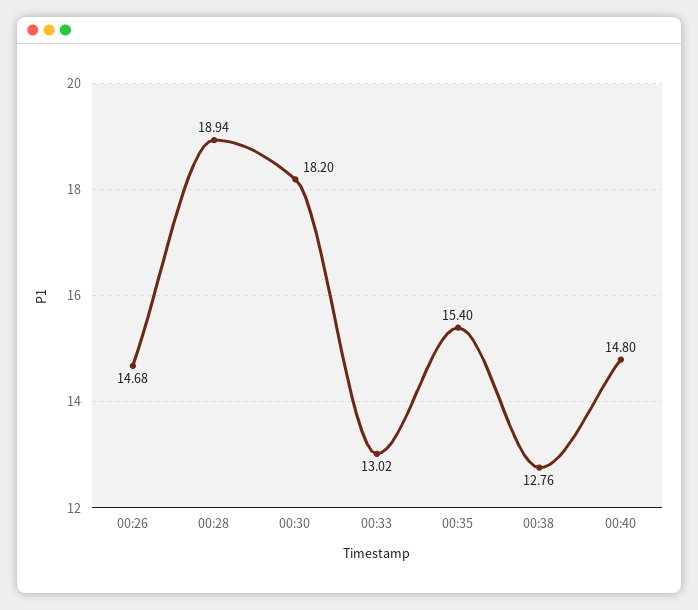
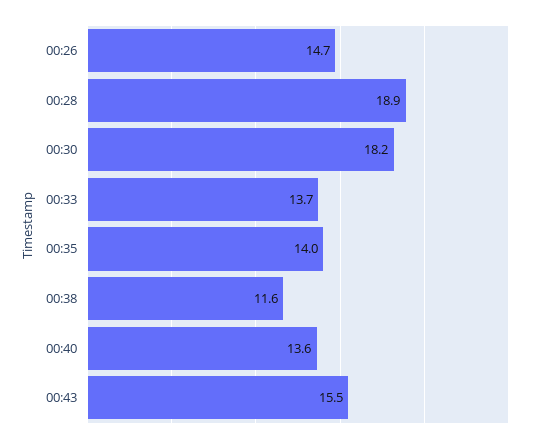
00:33: 13.02 -> 13.7
00:35: 15.4 -> 14
00:38: 12.76 -> 11.6
00:40: 14.8 -> 13.6
00:43: none -> 15.5

